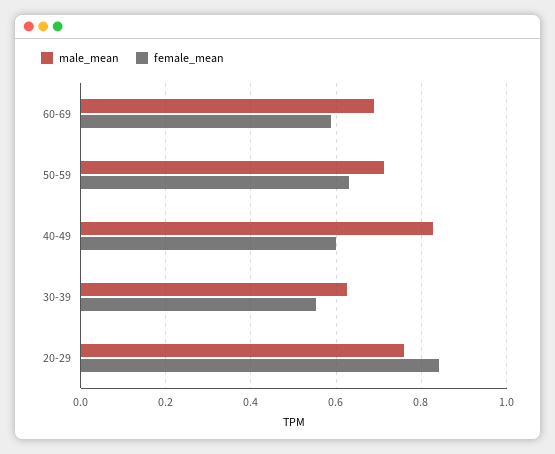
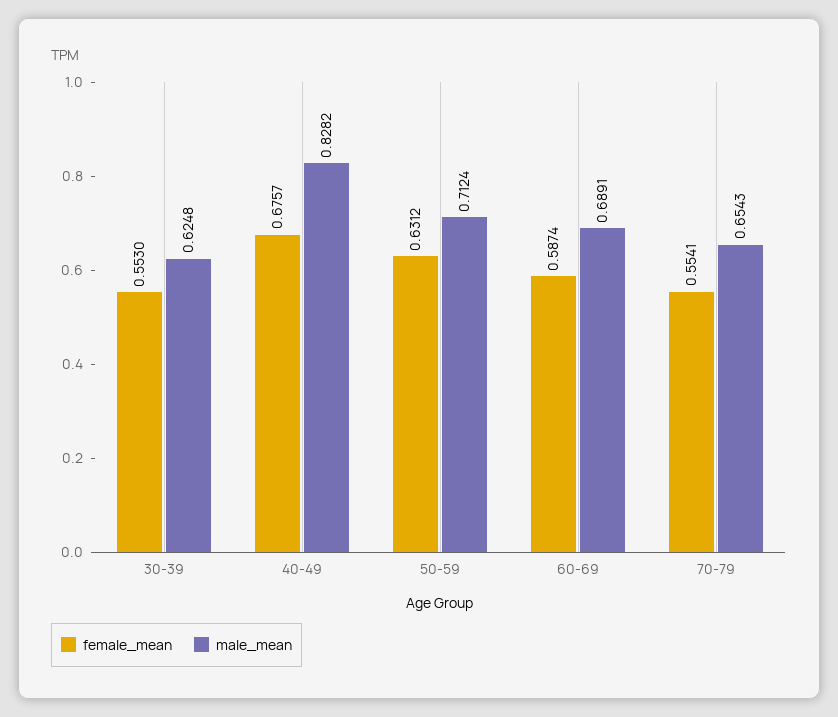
female_mean, 40-49: 0.6 -> 0.6757
male_mean, 20-29: 0.76 -> none
female_mean, 20-29: 0.84 -> none
female_mean, 70-79: none -> 0.5541
male_mean, 70-79: none -> 0.6543

